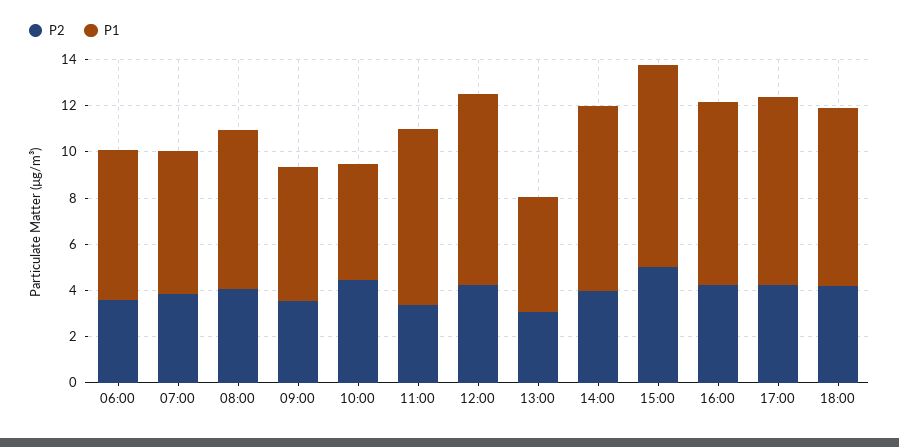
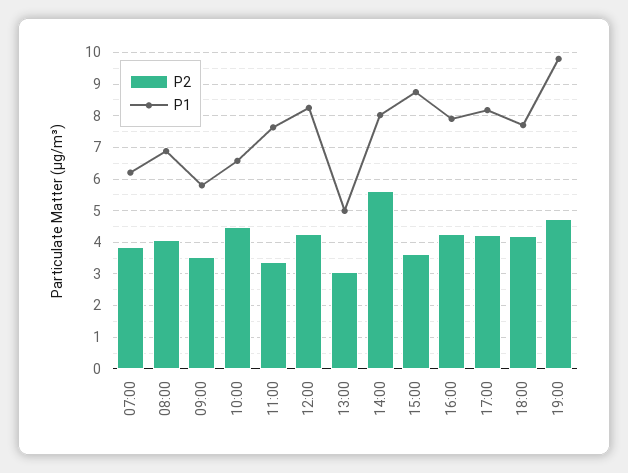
P2, 06:00: 3.5 -> none
P1, 06:00: 6.5 -> none
P1, 10:00: 5 -> 6.6
P2, 14:00: 4 -> 5.6
P2, 15:00: 5 -> 3.6
P2, 19:00: none -> 4.8
P1, 19:00: none -> 9.8

